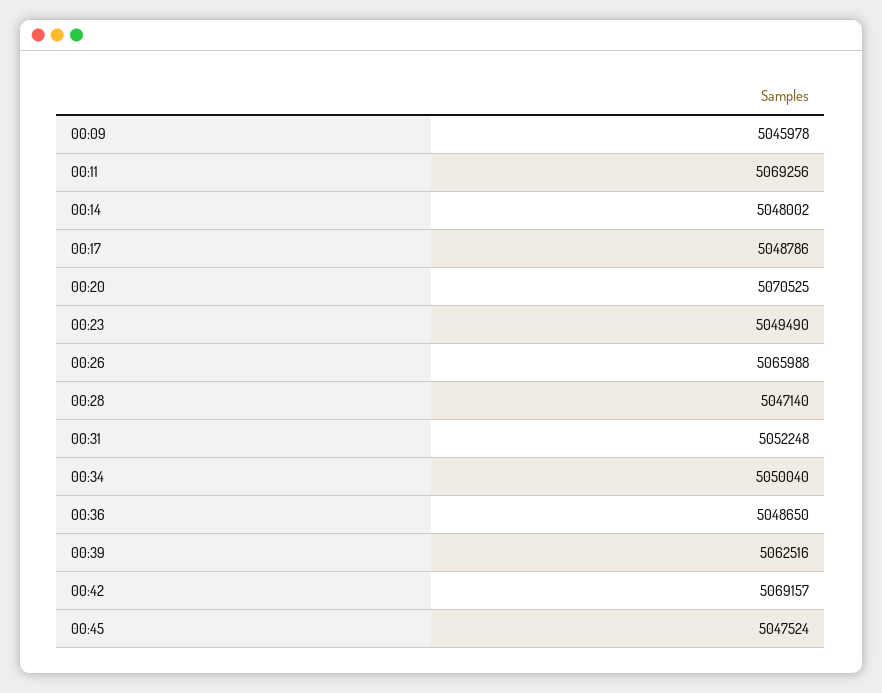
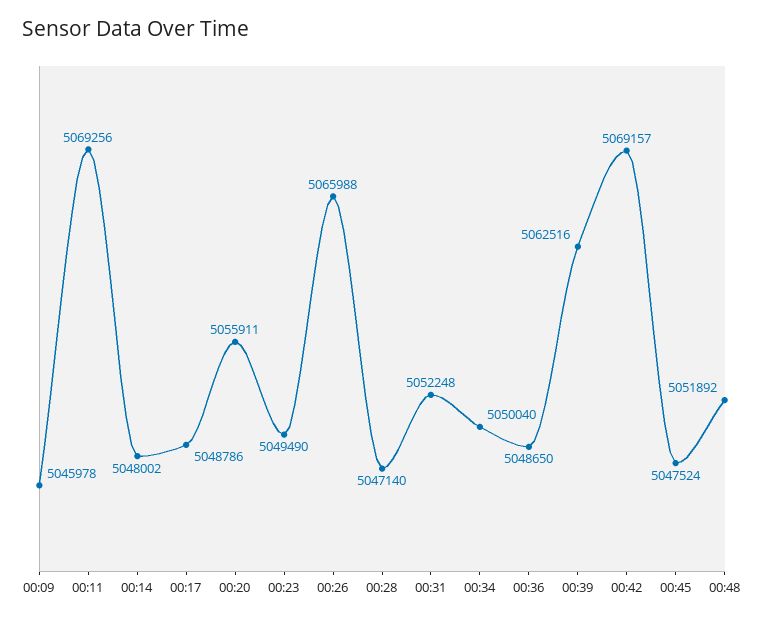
00:20: 5070525 -> 5055911
00:48: none -> 5051892

